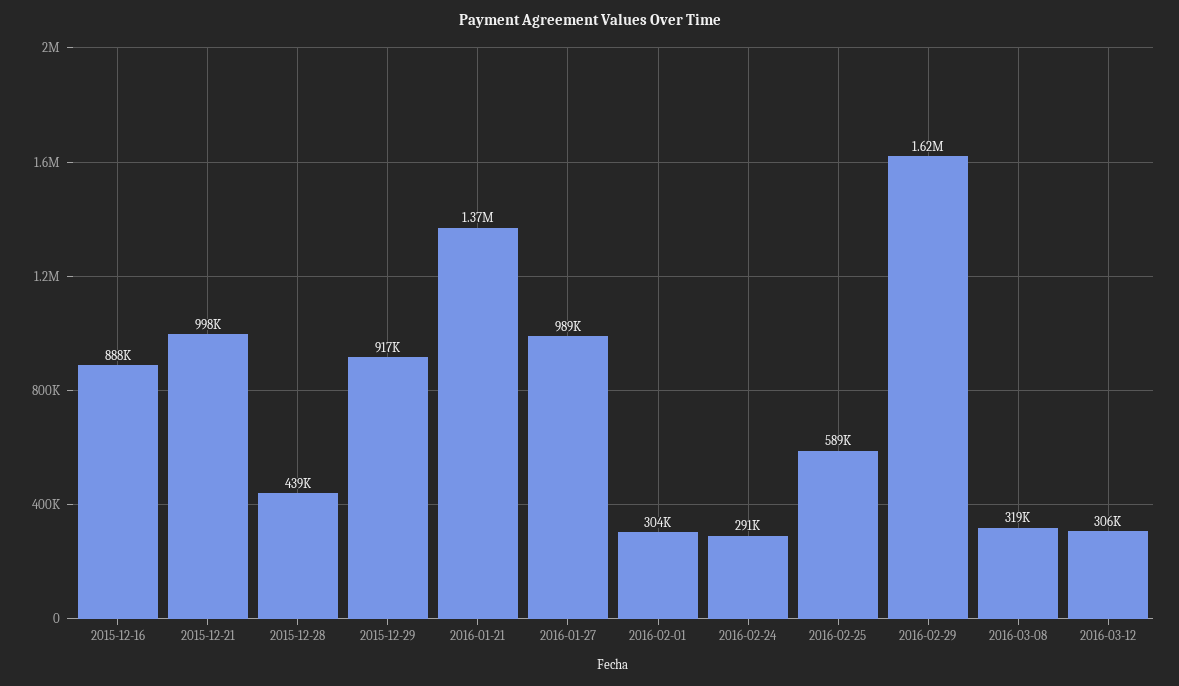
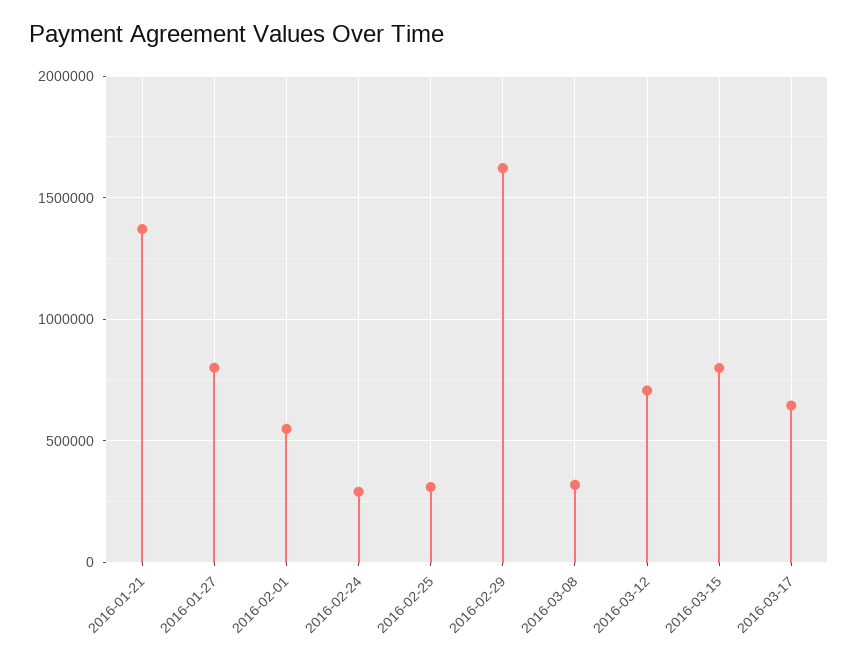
2015-12-16: 888000 -> none
2015-12-21: 998000 -> none
2015-12-28: 439000 -> none
2015-12-29: 917000 -> none
2016-01-27: 989000 -> 800000
2016-02-01: 304000 -> 550000
2016-02-25: 589000 -> 300000
2016-03-12: 306000 -> 700000
2016-03-15: none -> 800000
2016-03-17: none -> 650000

